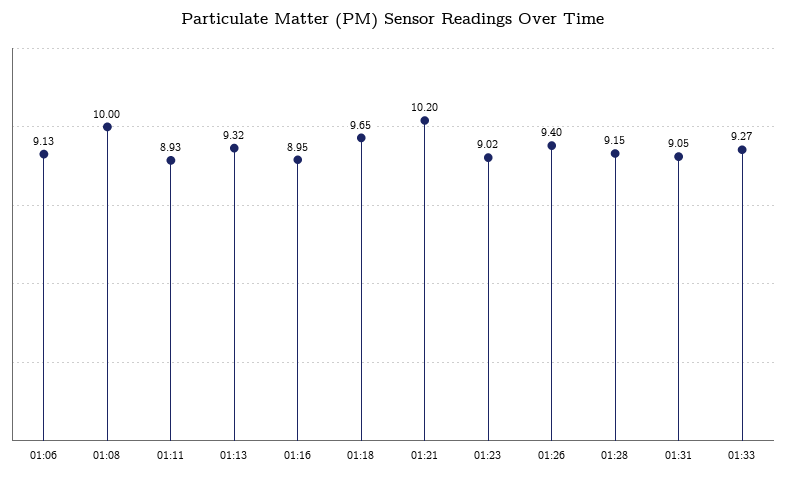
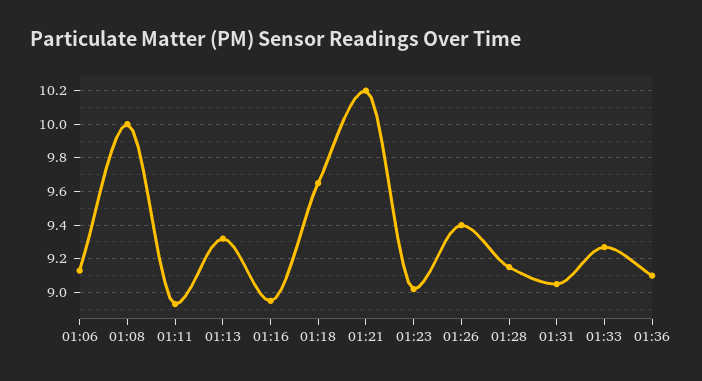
01:36: none -> 9.1

